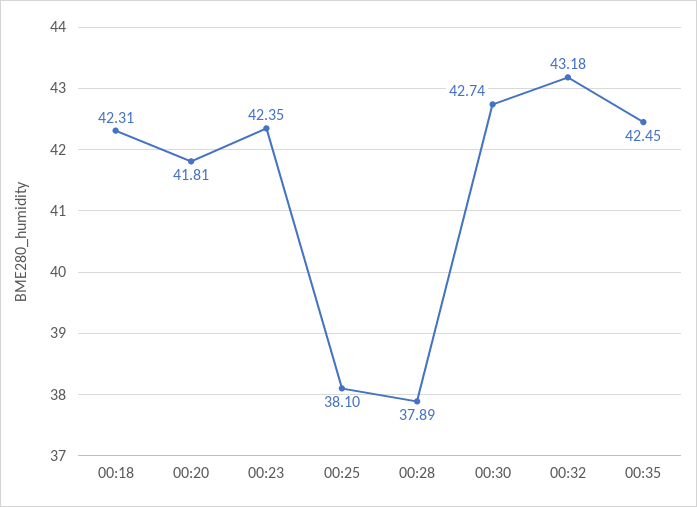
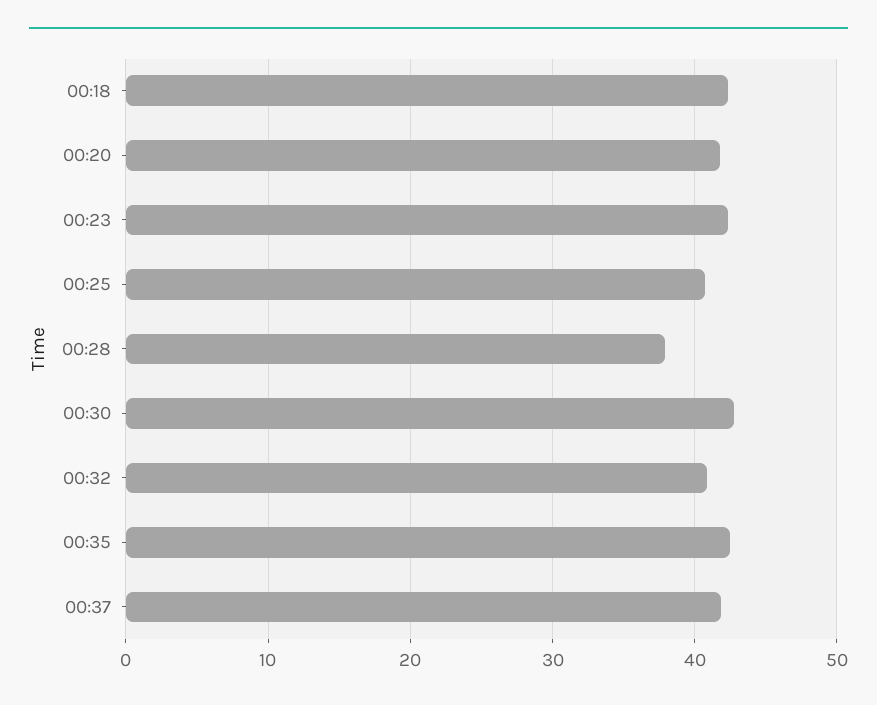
00:25: 38.1 -> 41
00:32: 43.18 -> 41
00:37: none -> 42

